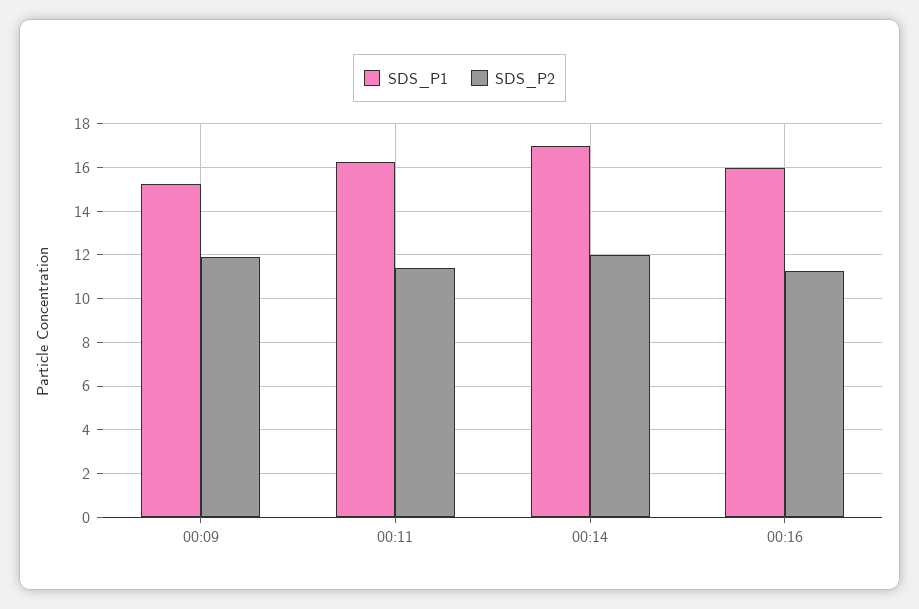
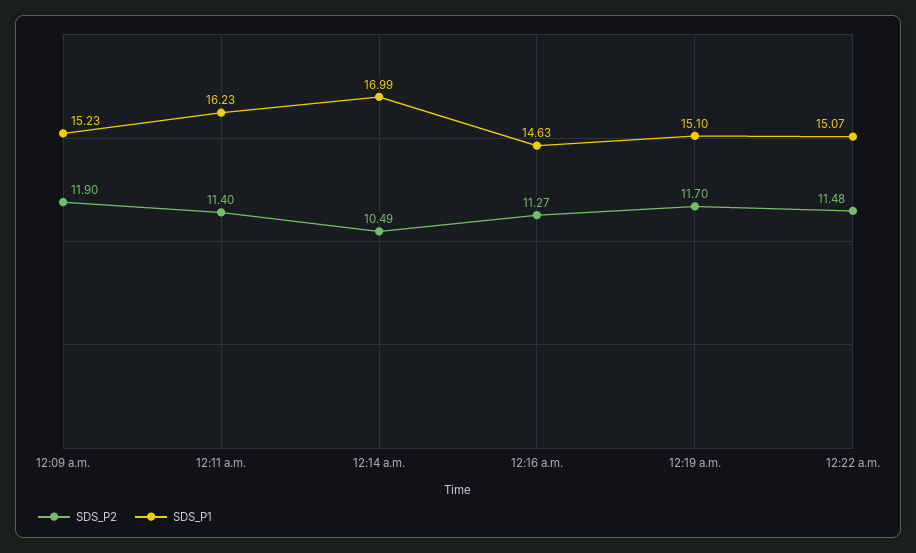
SDS_P2, 00:14: 12 -> 10.49
SDS_P1, 00:16: 16 -> 14.63
SDS_P2, 12:19 a.m.: none -> 11.7
SDS_P1, 12:19 a.m.: none -> 15.1
SDS_P2, 12:22 a.m.: none -> 11.48
SDS_P1, 12:22 a.m.: none -> 15.07

